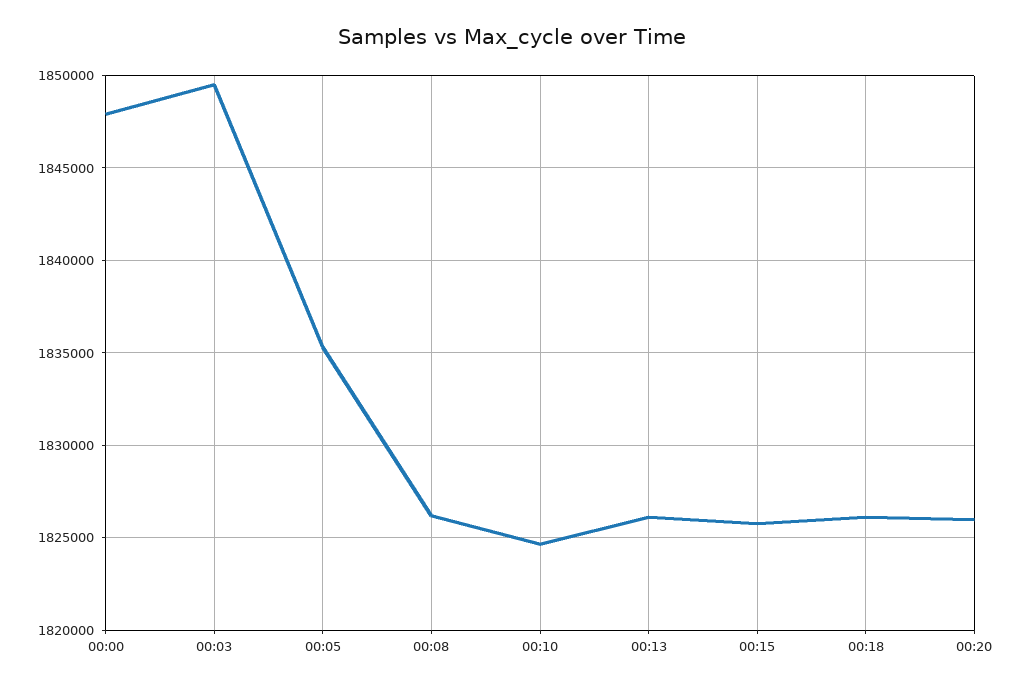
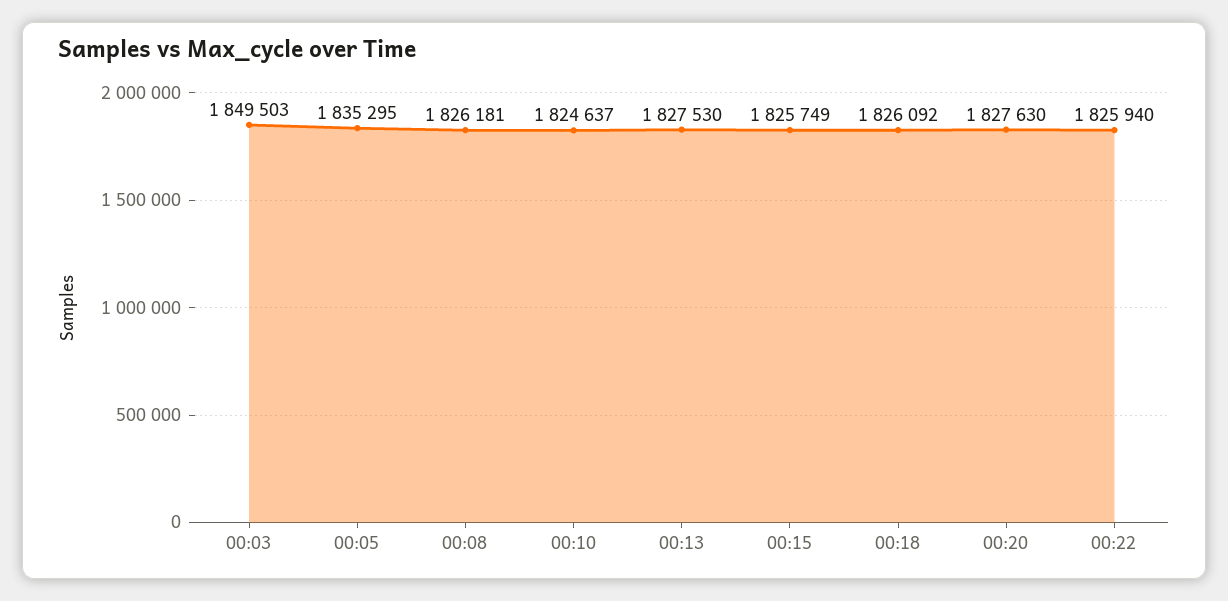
00:00: 1848000 -> none
00:13: 1826000 -> 1827530
00:20: 1826000 -> 1827630
00:22: none -> 1825940

